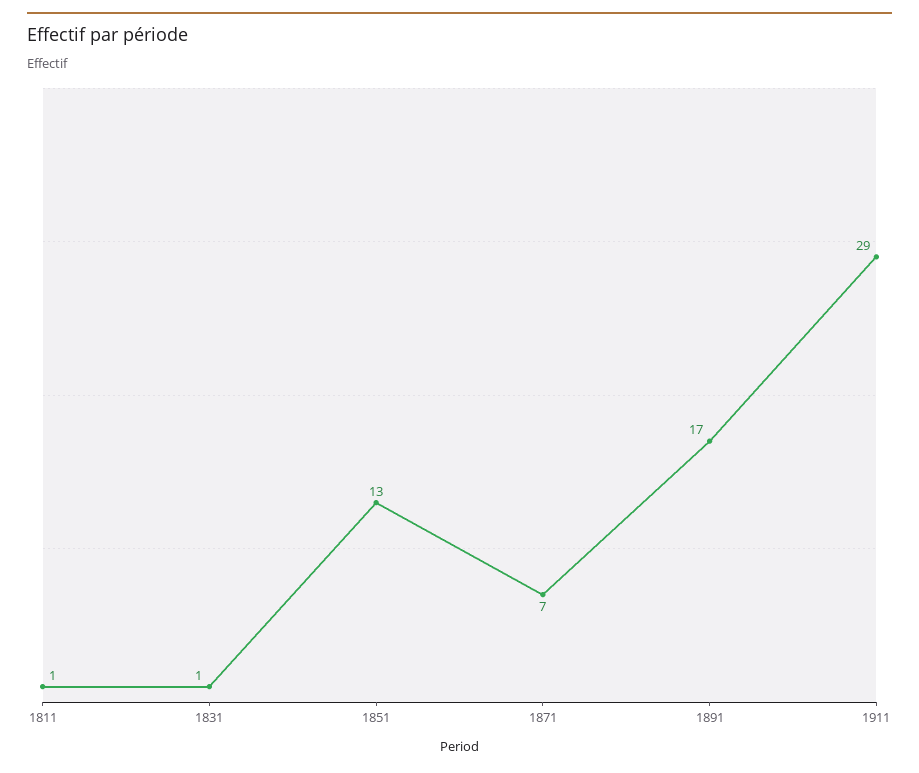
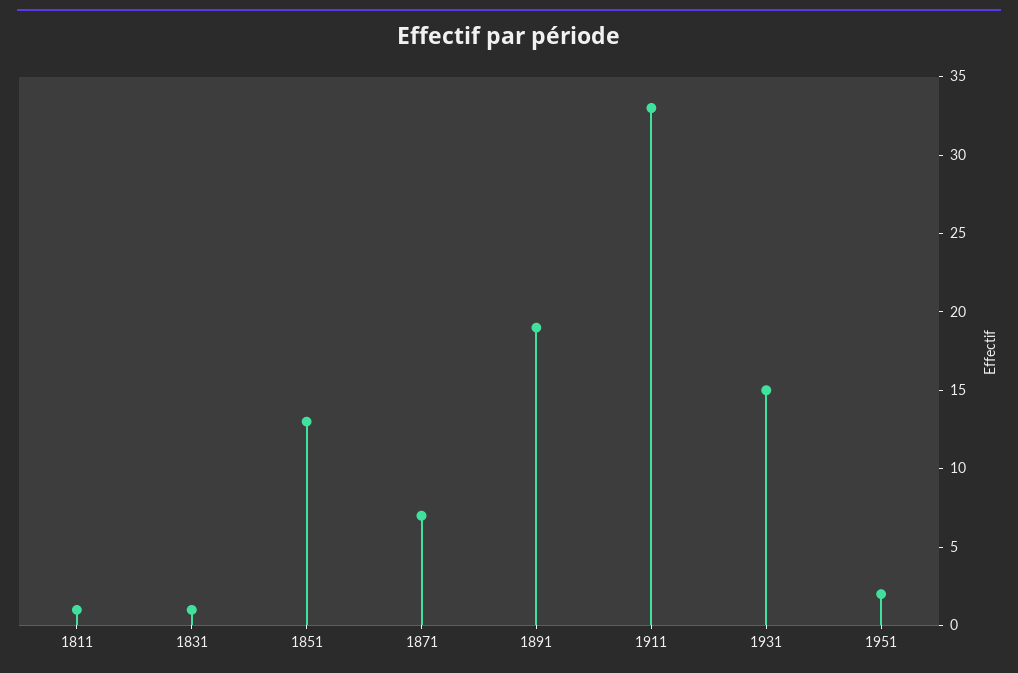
1891: 17 -> 19
1911: 29 -> 33
1931: none -> 15
1951: none -> 2

